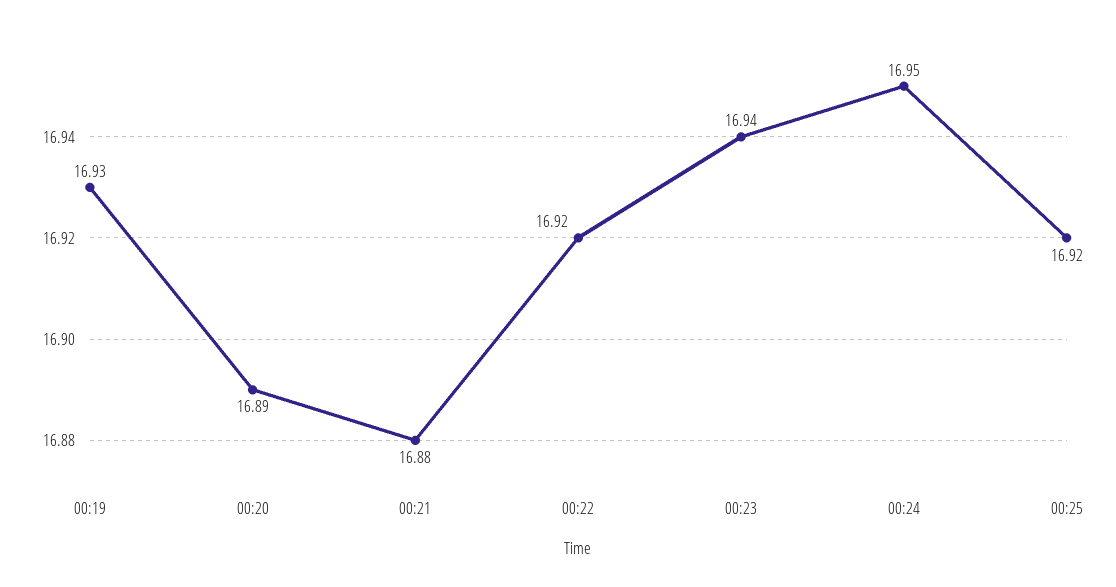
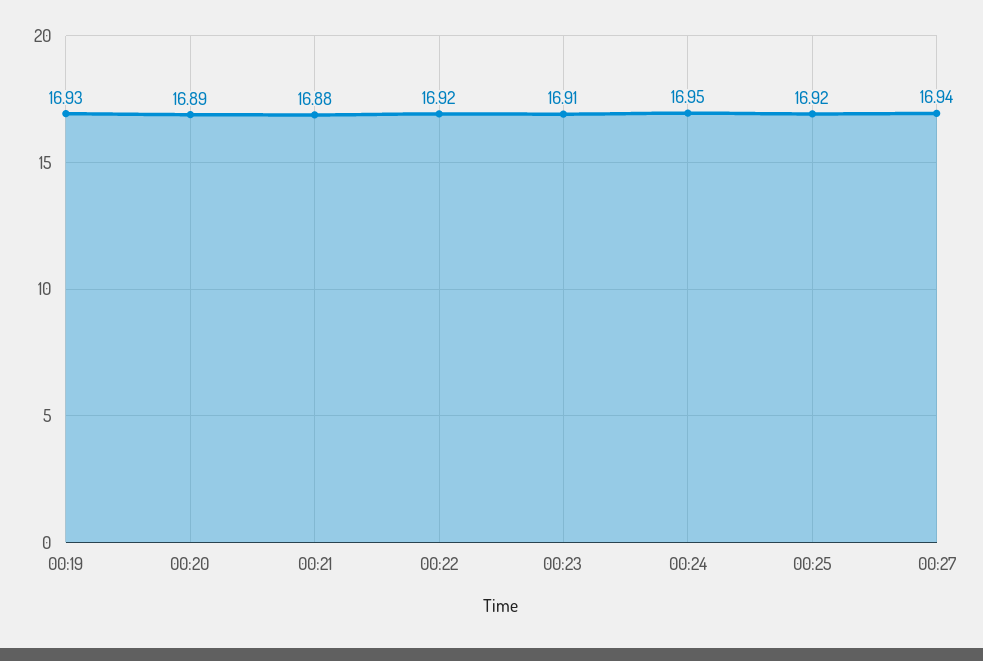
00:23: 16.94 -> 16.91
00:27: none -> 16.94

